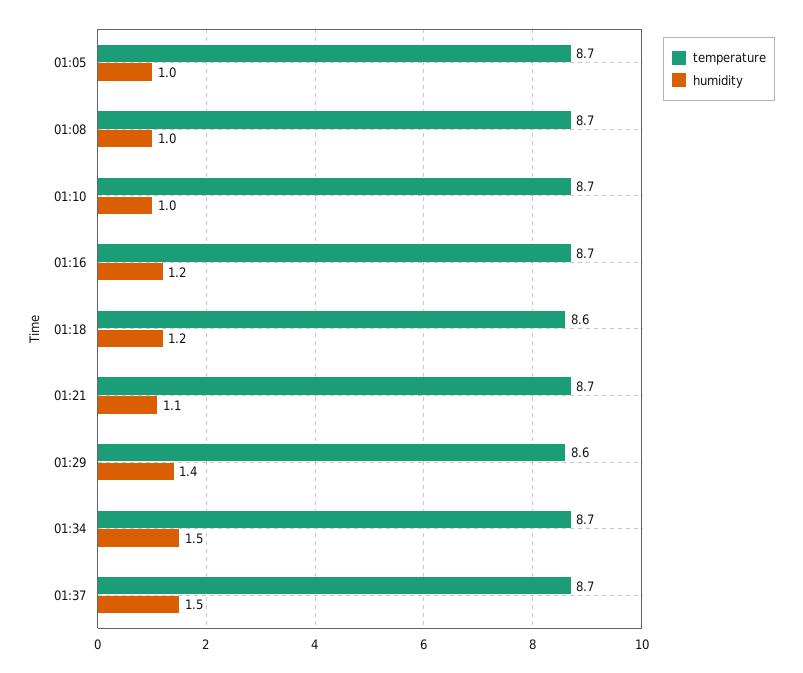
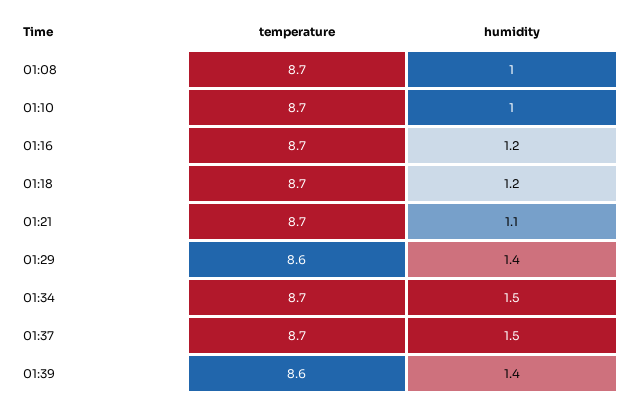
temperature, 01:05: 8.7 -> none
humidity, 01:05: 1 -> none
temperature, 01:18: 8.6 -> 8.7
temperature, 01:39: none -> 8.6
humidity, 01:39: none -> 1.4

